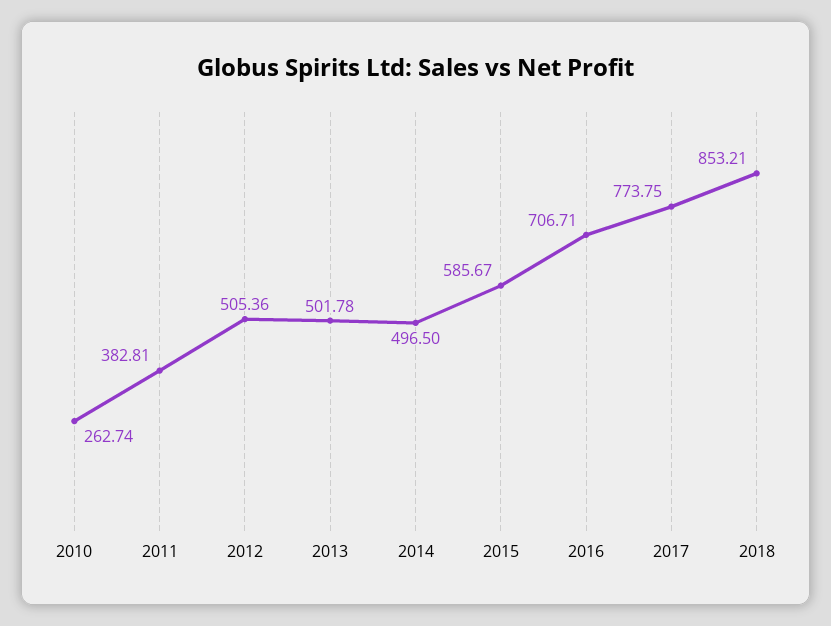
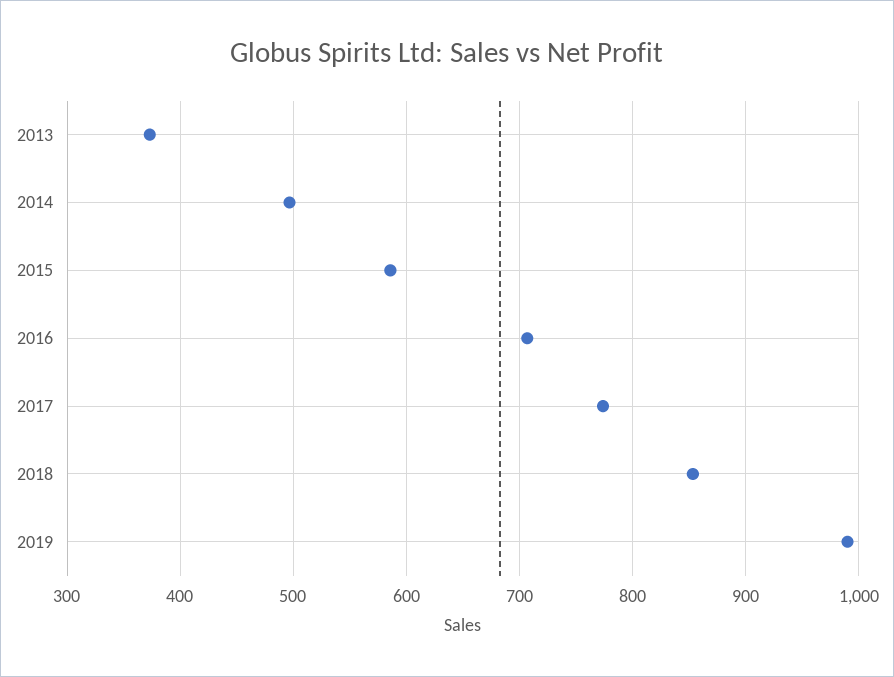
2010: 262.74 -> none
2011: 382.81 -> none
2012: 505.36 -> none
2013: 501.78 -> 370
2019: none -> 990

